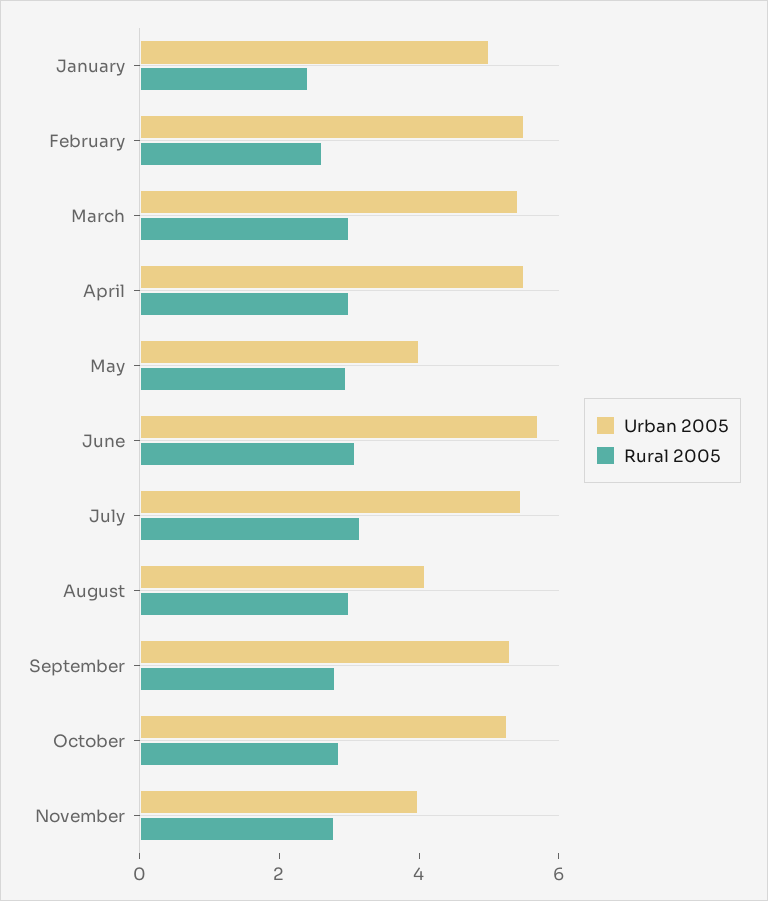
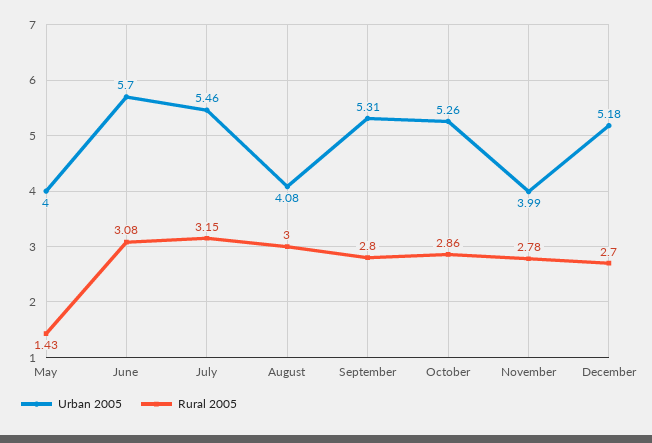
Urban 2005, January: 5 -> none
Rural 2005, January: 2.5 -> none
Urban 2005, February: 5.5 -> none
Rural 2005, February: 2.5 -> none
Urban 2005, March: 5.5 -> none
Rural 2005, March: 3 -> none
Urban 2005, April: 5.5 -> none
Rural 2005, April: 3 -> none
Rural 2005, May: 3 -> 1.43
Urban 2005, December: none -> 5.18
Rural 2005, December: none -> 2.7

